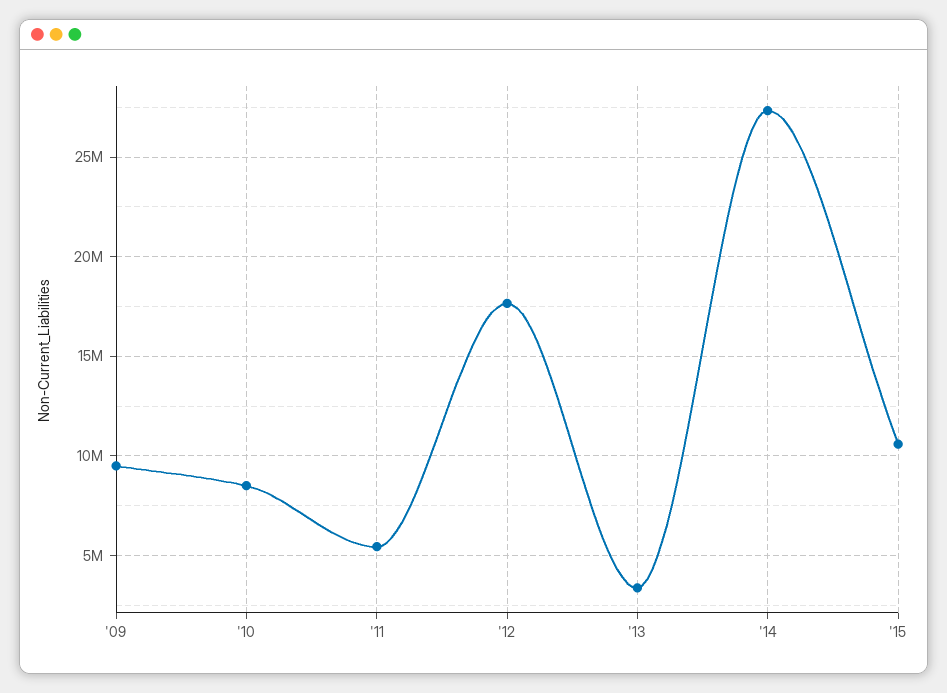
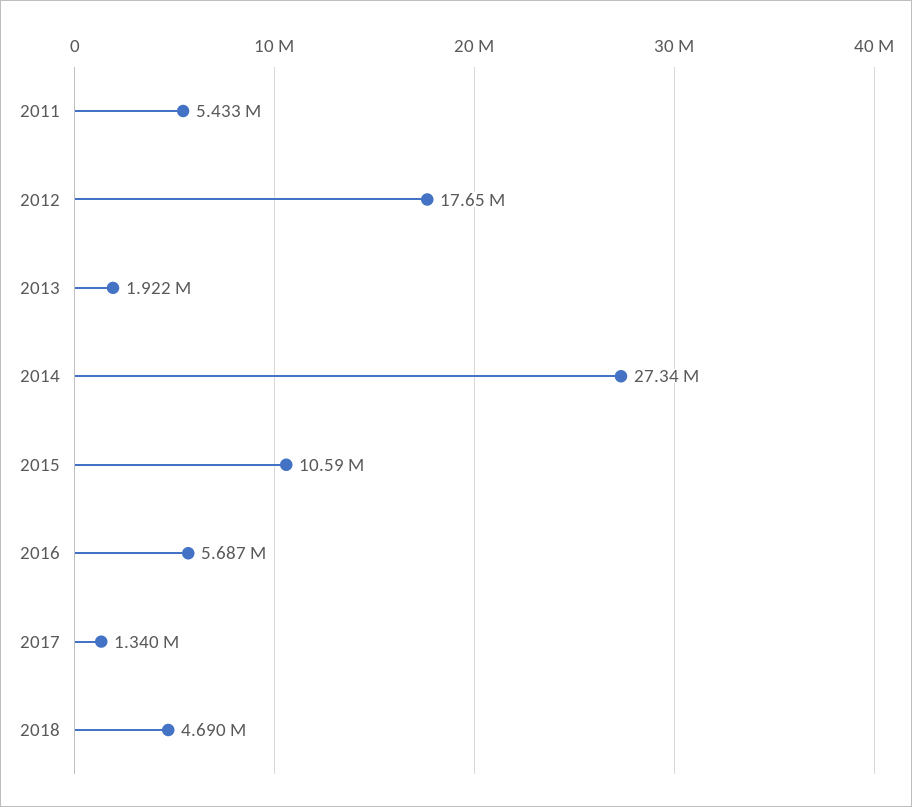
'09: 9500000 -> none
'10: 8500000 -> none
'13: 3500000 -> 1922000
2016: none -> 5687000
2017: none -> 1340000
2018: none -> 4690000

